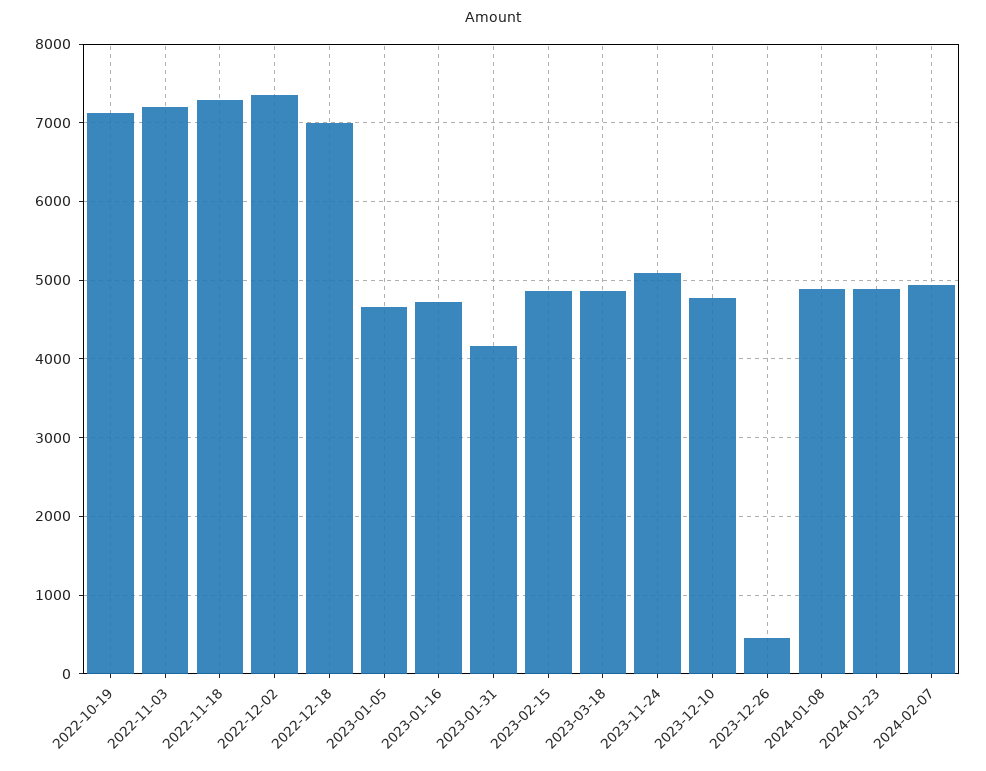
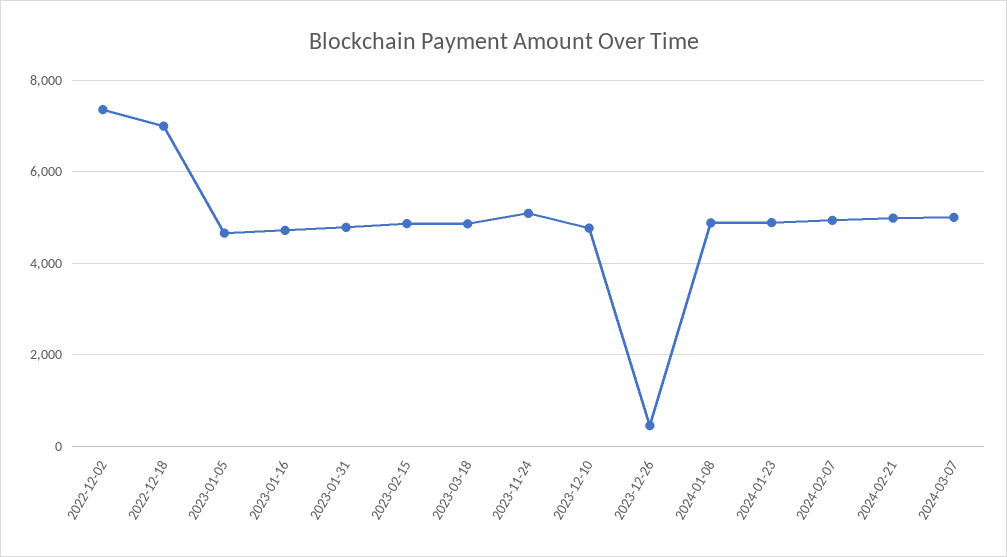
2022-10-19: 7100 -> none
2022-11-03: 7200 -> none
2022-11-18: 7300 -> none
2023-01-31: 4200 -> 4800
2024-02-21: none -> 5000
2024-03-07: none -> 5000

